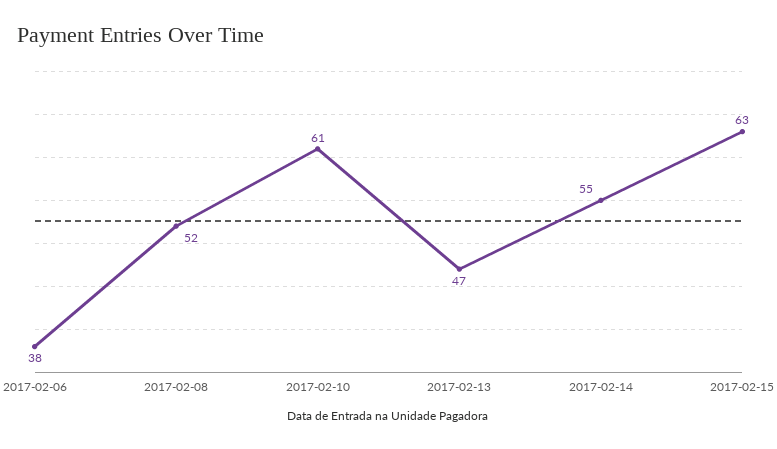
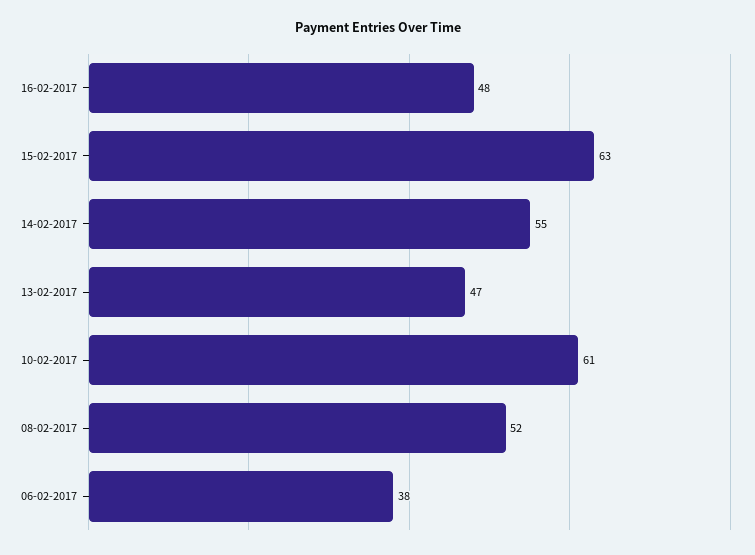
16-02-2017: none -> 48

